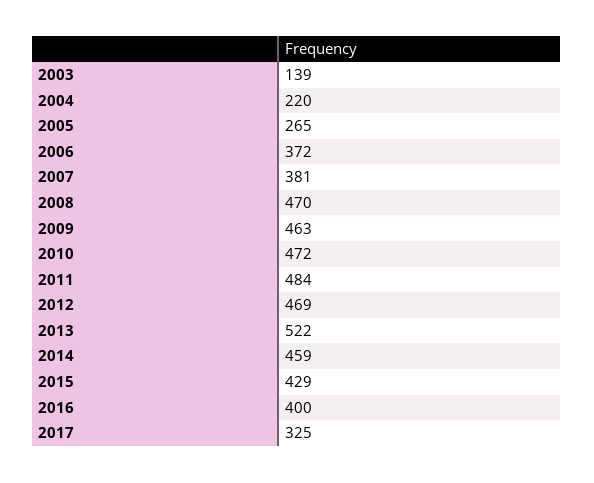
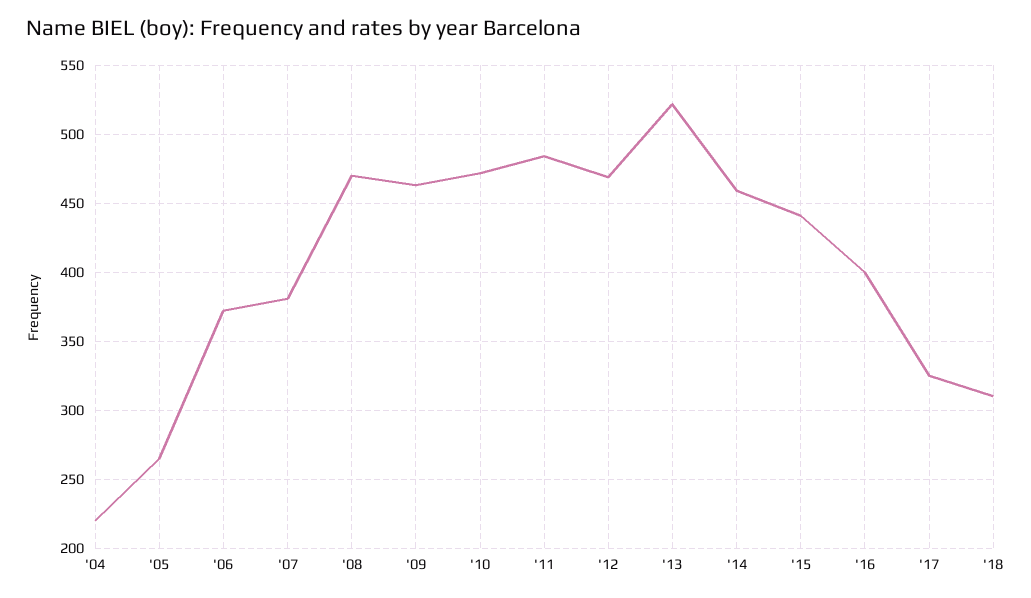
2003: 139 -> none
2015: 429 -> 440
'18: none -> 310

